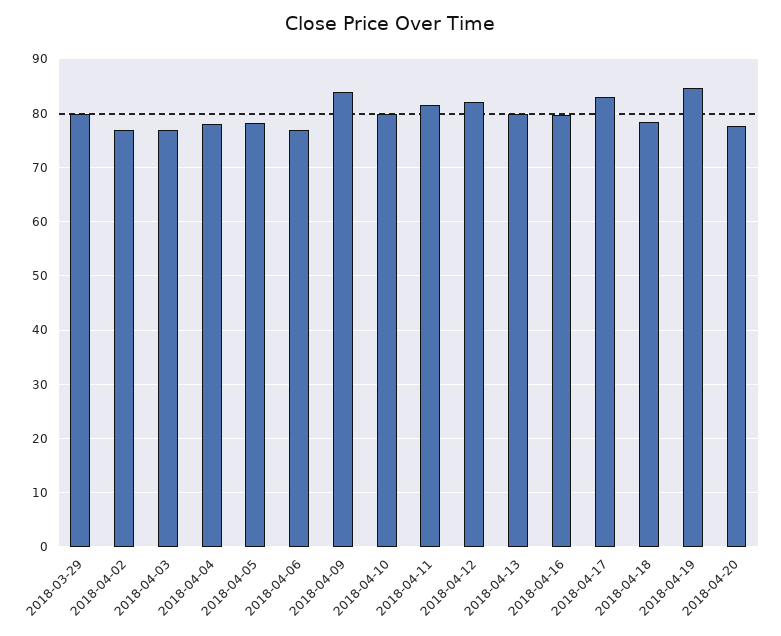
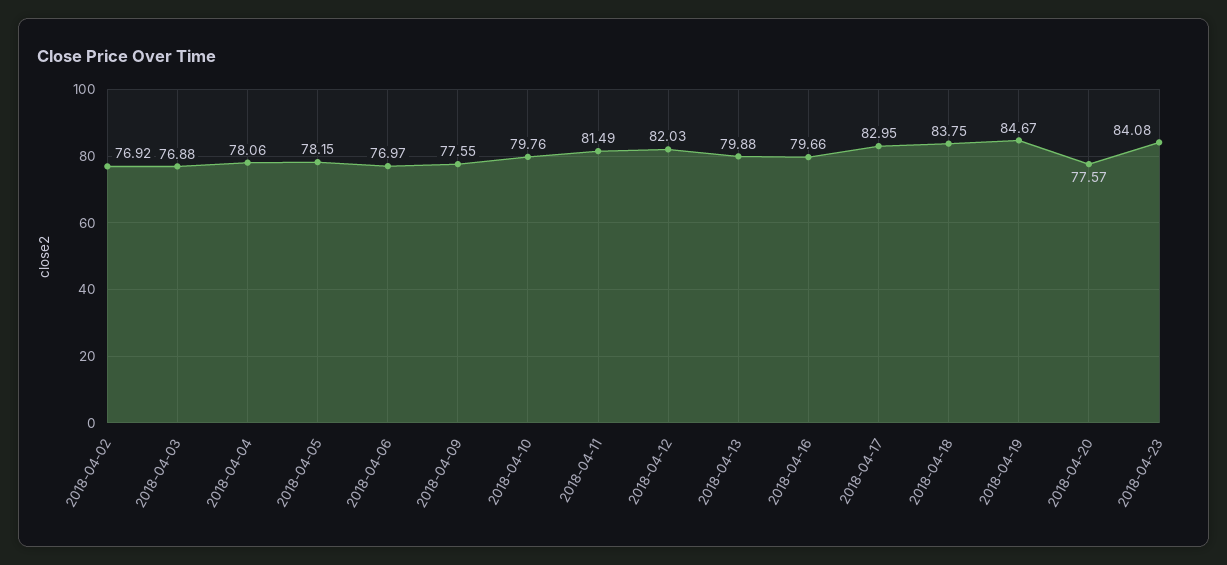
2018-03-29: 80 -> none
2018-04-09: 84 -> 77.55
2018-04-18: 78 -> 83.75
2018-04-23: none -> 84.08

